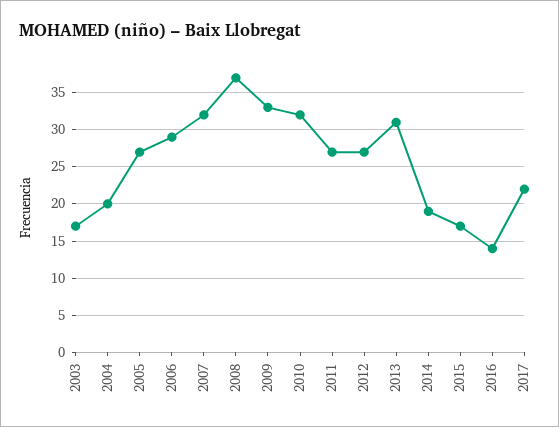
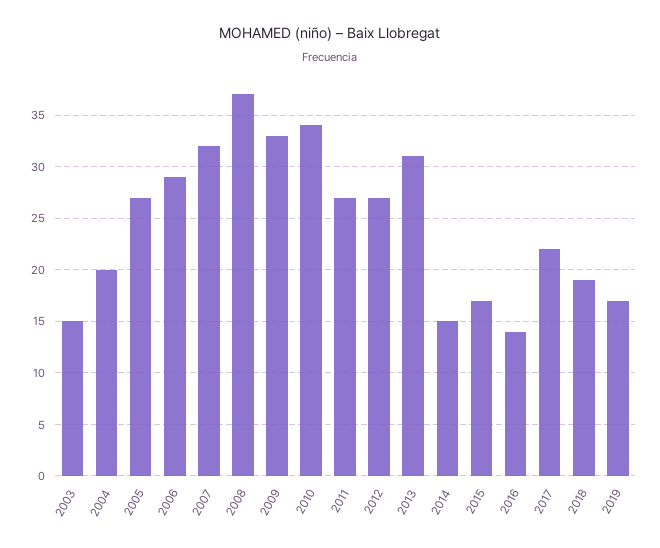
2003: 17 -> 15
2010: 32 -> 34
2014: 19 -> 15
2018: none -> 19
2019: none -> 17

